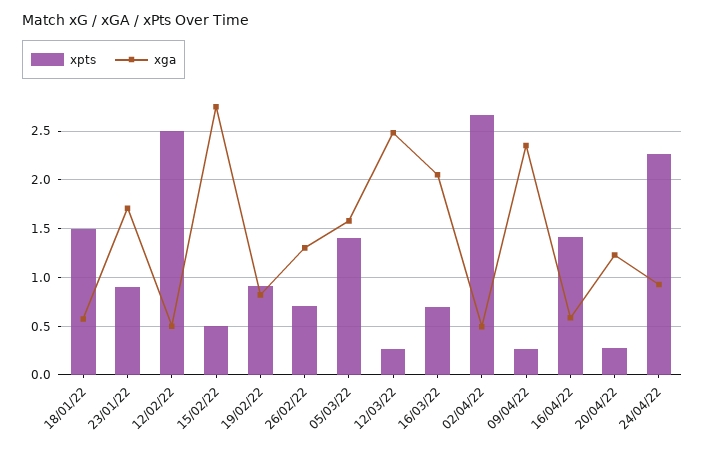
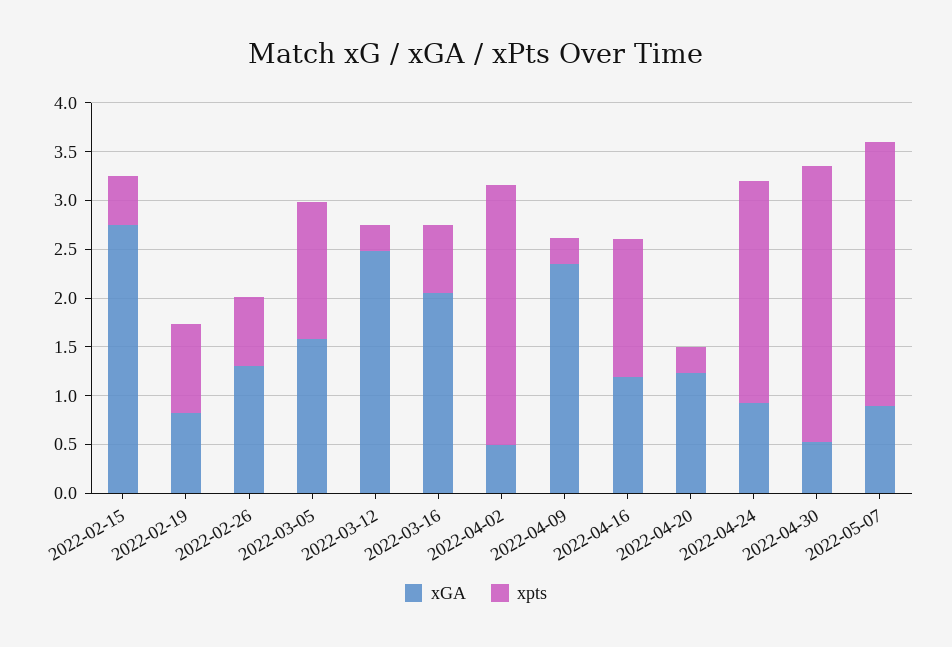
xpts, 18/01/22: 1.5 -> none
xga, 18/01/22: 0.6 -> none
xpts, 23/01/22: 0.9 -> none
xga, 23/01/22: 1.7 -> none
xpts, 12/02/22: 2.5 -> none
xga, 12/02/22: 0.5 -> none
xga, 16/04/22: 0.6 -> 1.2
xga, 2022-04-30: none -> 0.5
xpts, 2022-04-30: none -> 2.8
xga, 2022-05-07: none -> 0.9
xpts, 2022-05-07: none -> 2.7

